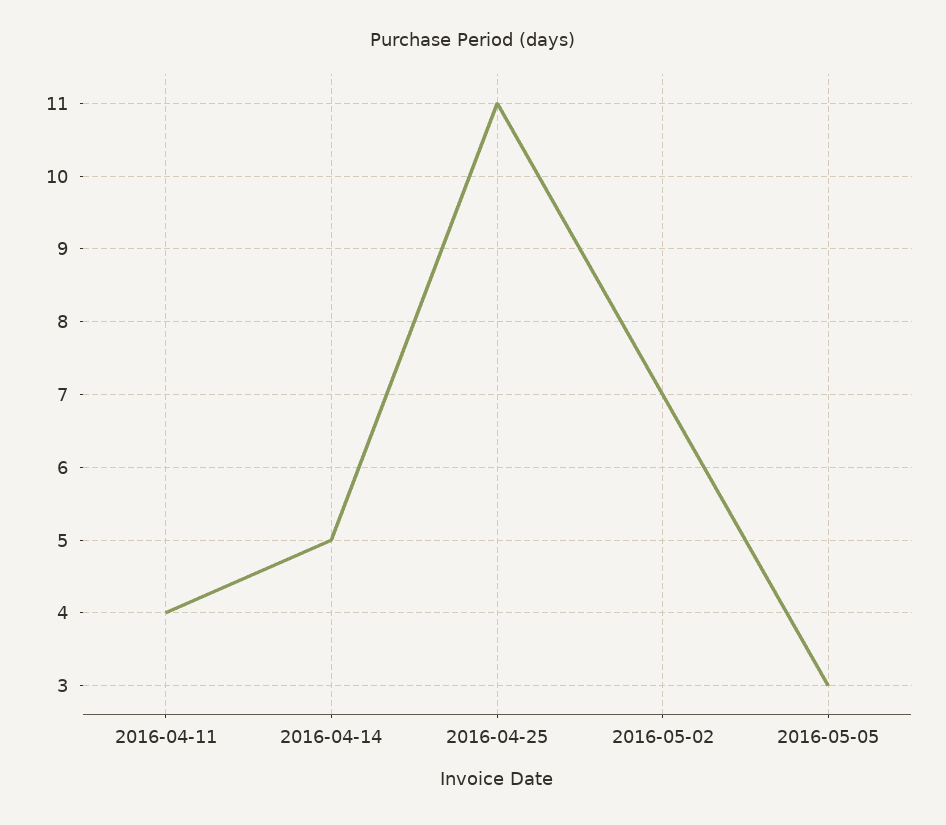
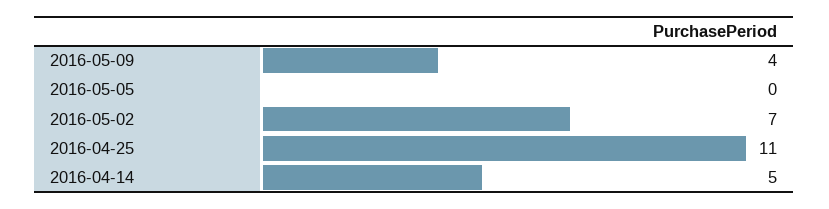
2016-04-11: 4 -> none
2016-05-05: 3 -> 0
2016-05-09: none -> 4

